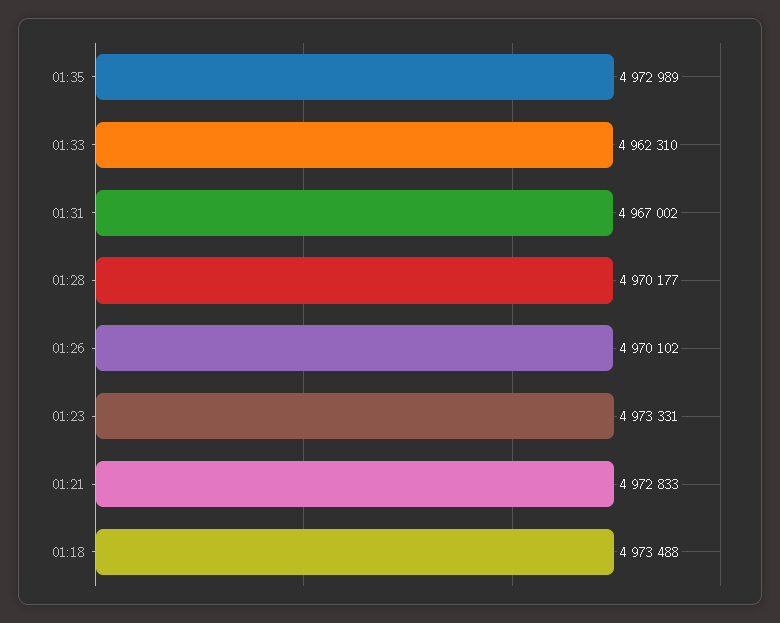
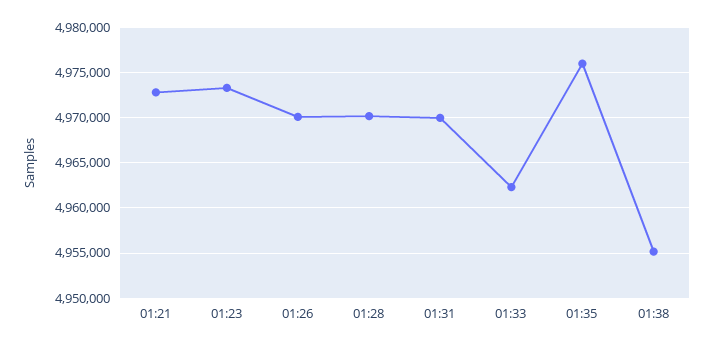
01:35: 4972989 -> 4976000
01:31: 4967002 -> 4970000
01:18: 4973488 -> none
01:38: none -> 4955000

